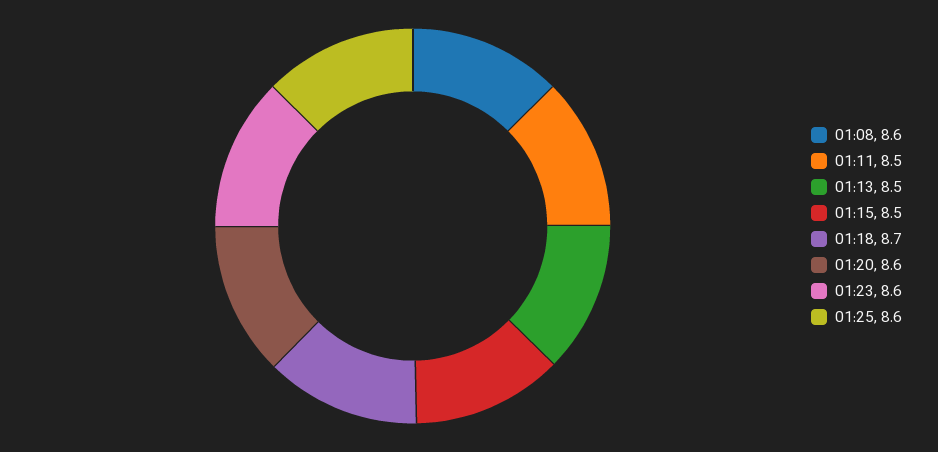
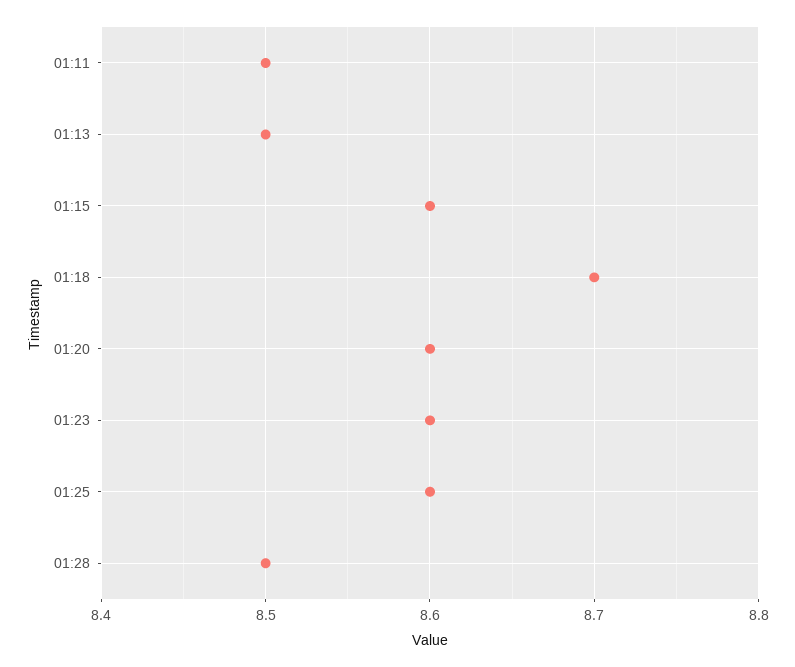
01:08: 8.6 -> none
01:15: 8.5 -> 8.6
01:28: none -> 8.5

